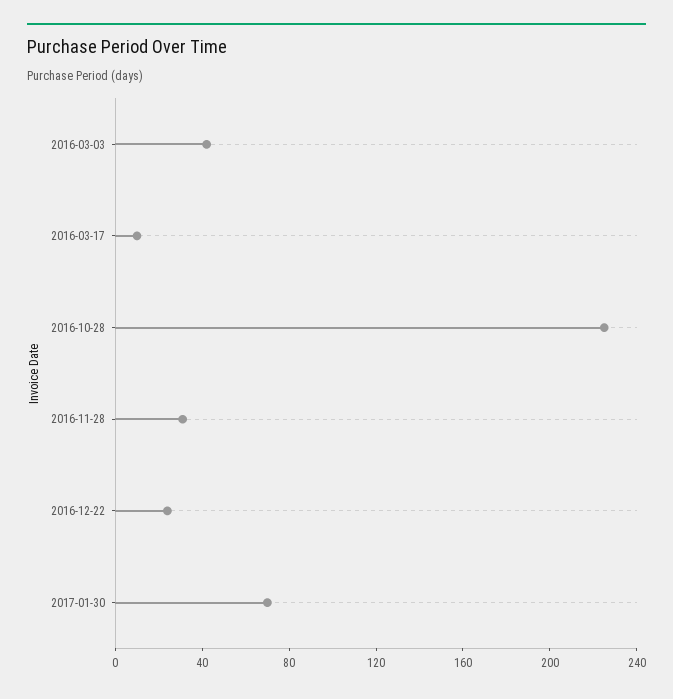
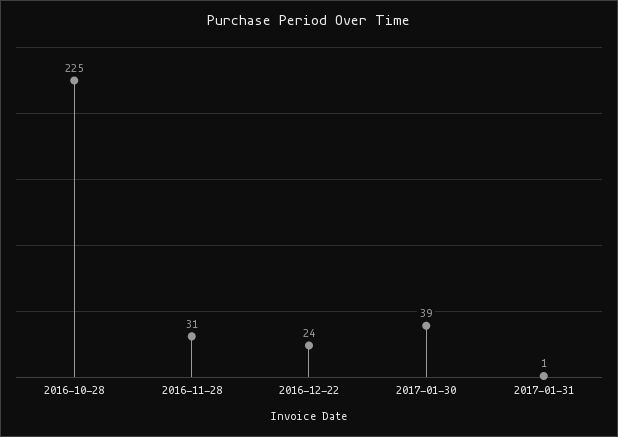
2016-03-03: 40 -> none
2016-03-17: 10 -> none
2017-01-30: 70 -> 39
2017-01-31: none -> 1

